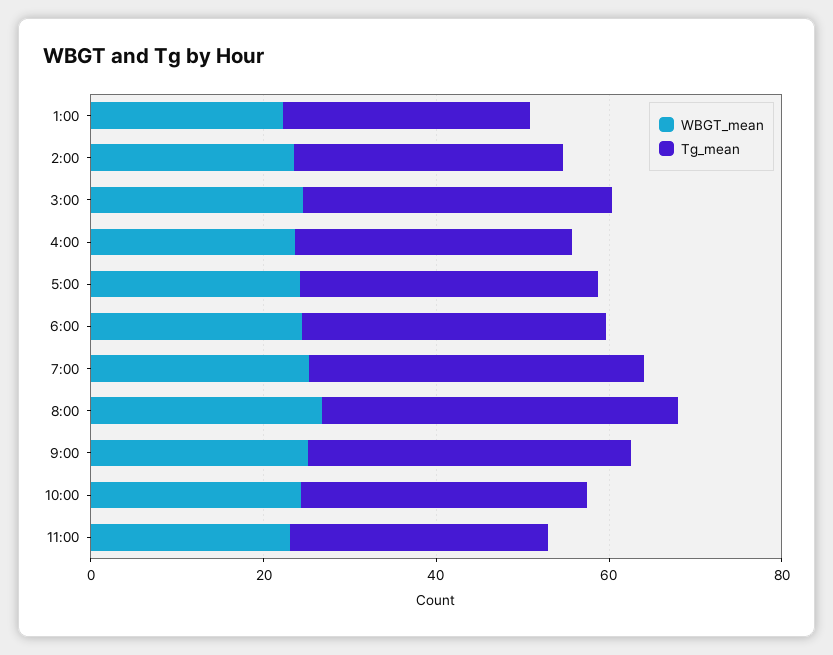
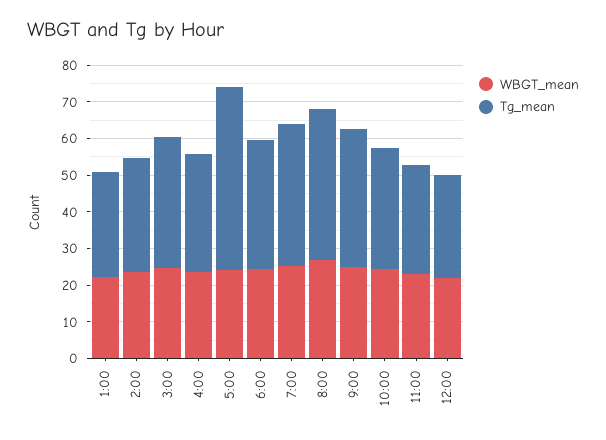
Tg_mean, 5:00: 35 -> 50
WBGT_mean, 12:00: none -> 22.5
Tg_mean, 12:00: none -> 27.5

